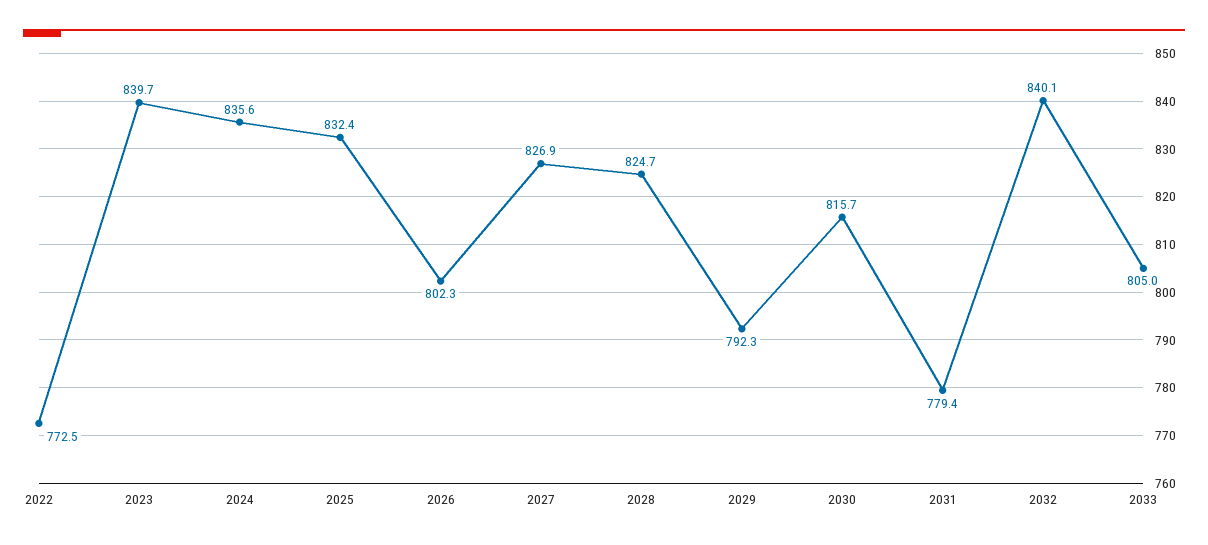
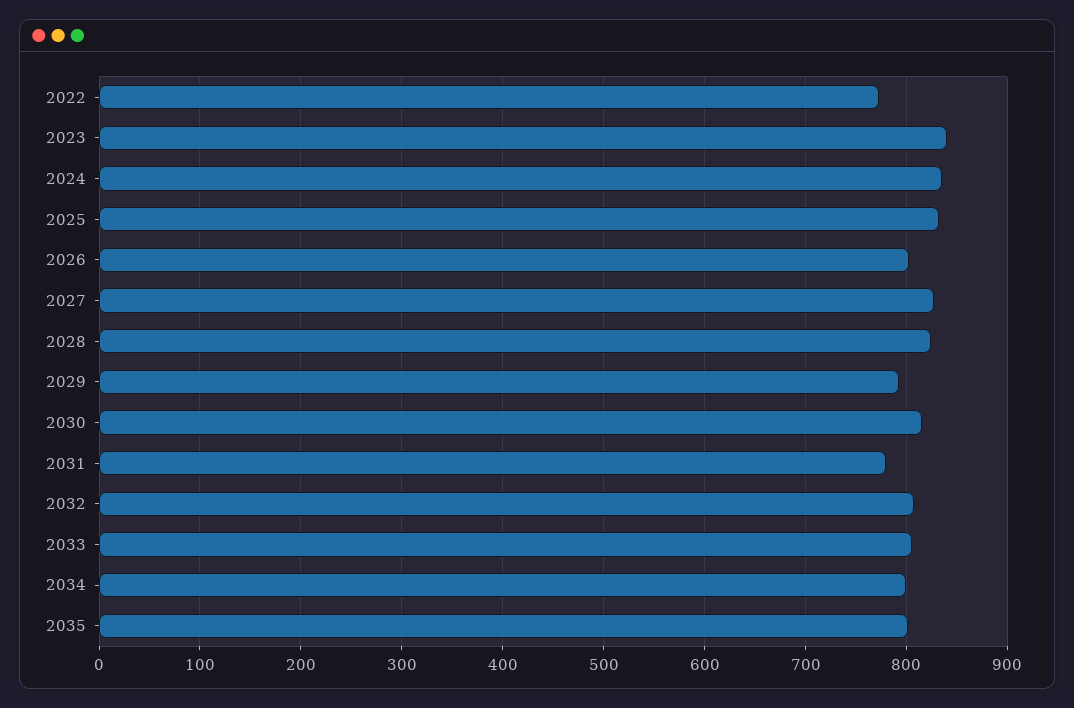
2032: 840.1 -> 810
2034: none -> 800
2035: none -> 800

